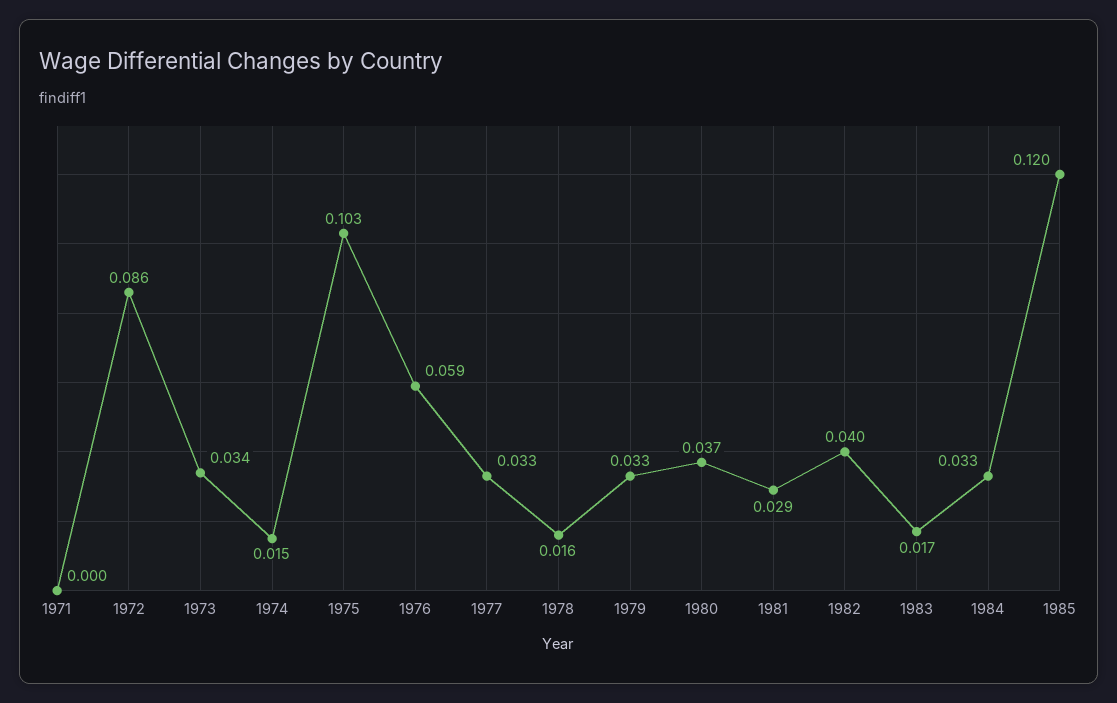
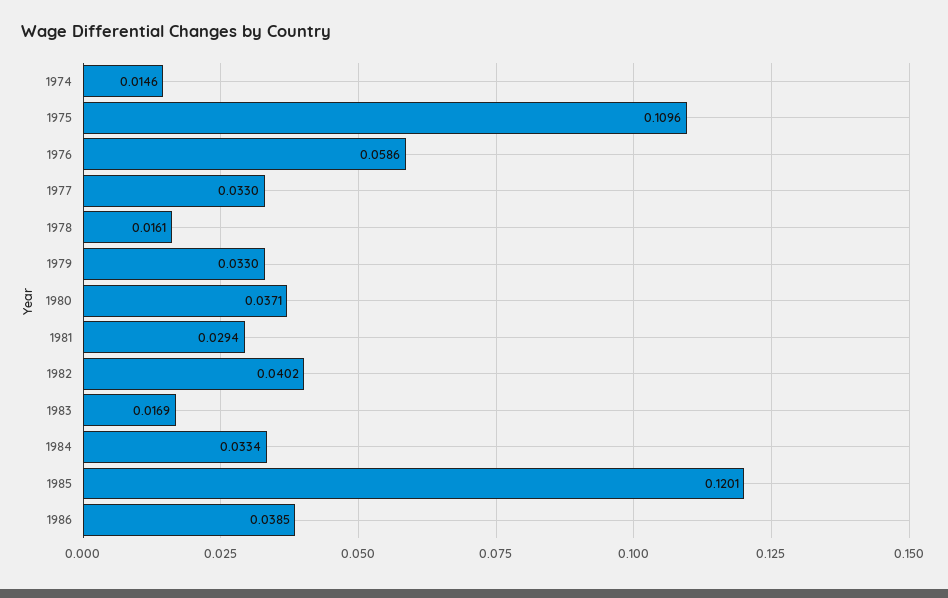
1971: 0 -> none
1972: 0.086 -> none
1973: 0.034 -> none
1975: 0.103 -> 0.1096
1986: none -> 0.0385

